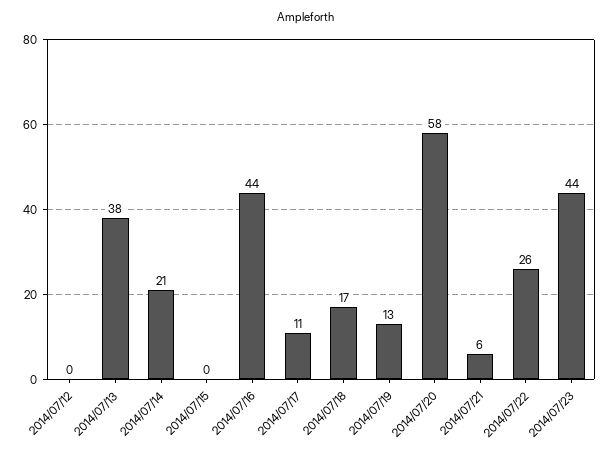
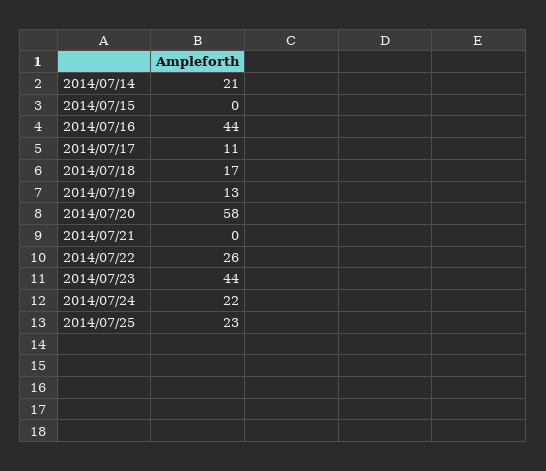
2014/07/12: 0 -> none
2014/07/13: 38 -> none
2014/07/21: 6 -> 0
2014/07/24: none -> 22
2014/07/25: none -> 23

